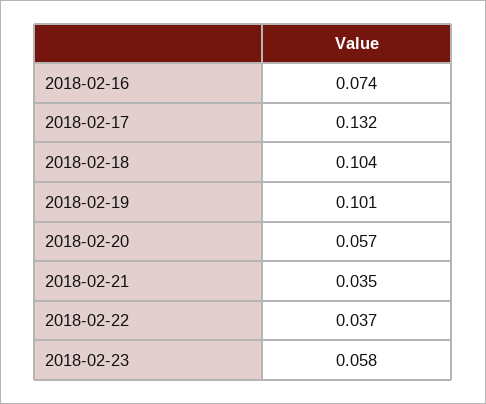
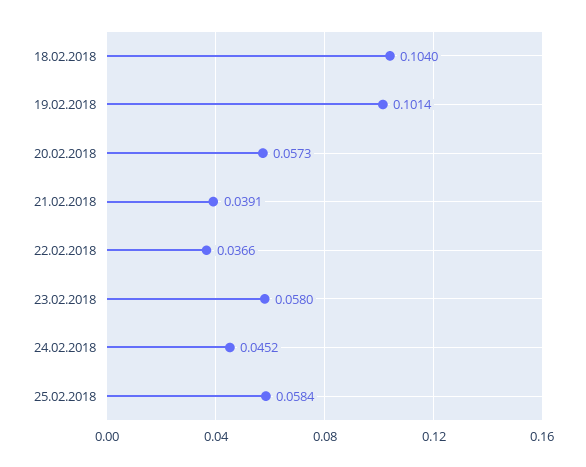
2018-02-16: 0.074 -> none
2018-02-17: 0.132 -> none
2018-02-21: 0.035 -> 0.0391
24.02.2018: none -> 0.0452
25.02.2018: none -> 0.0584

